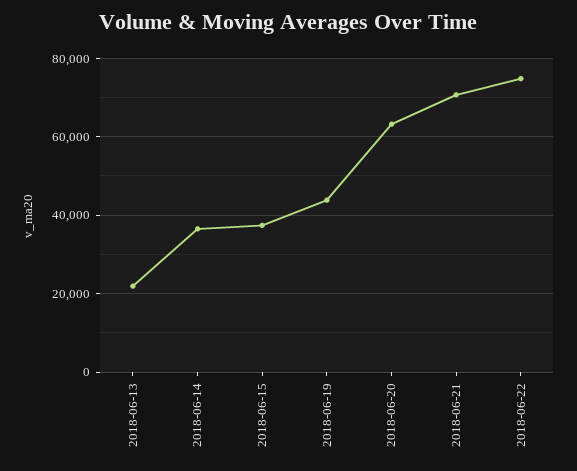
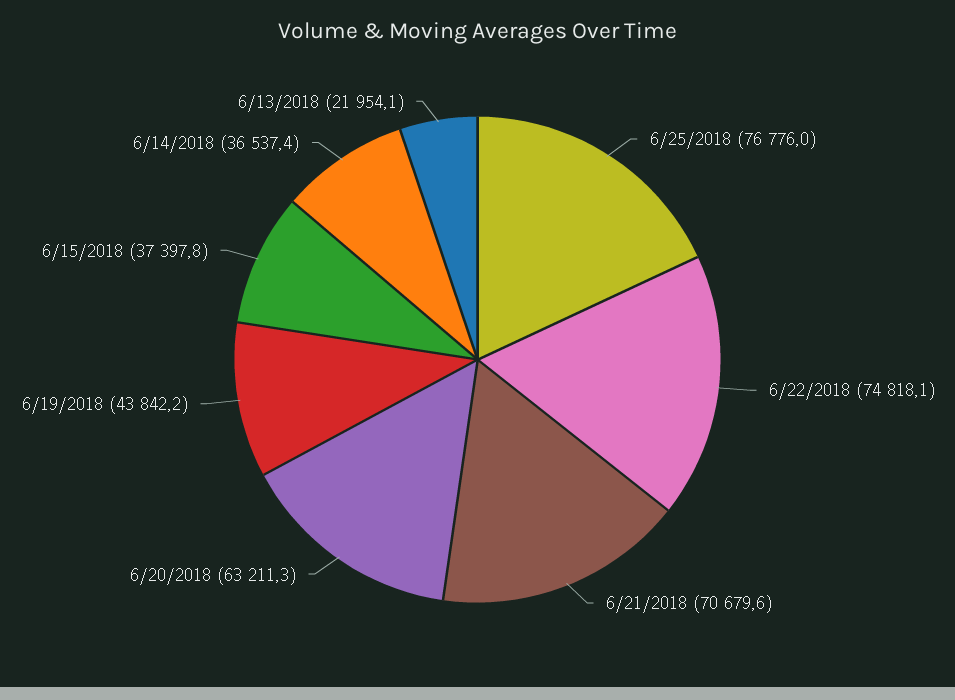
6/25/2018: none -> 76776

